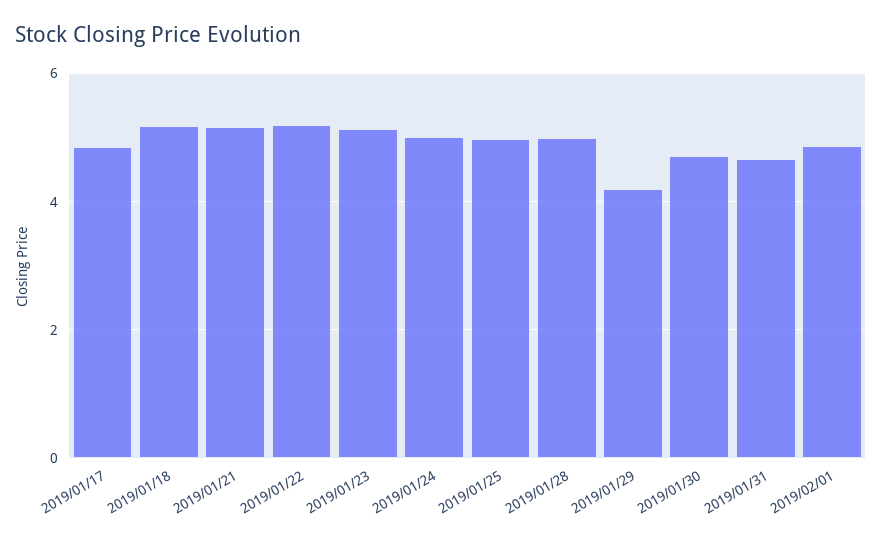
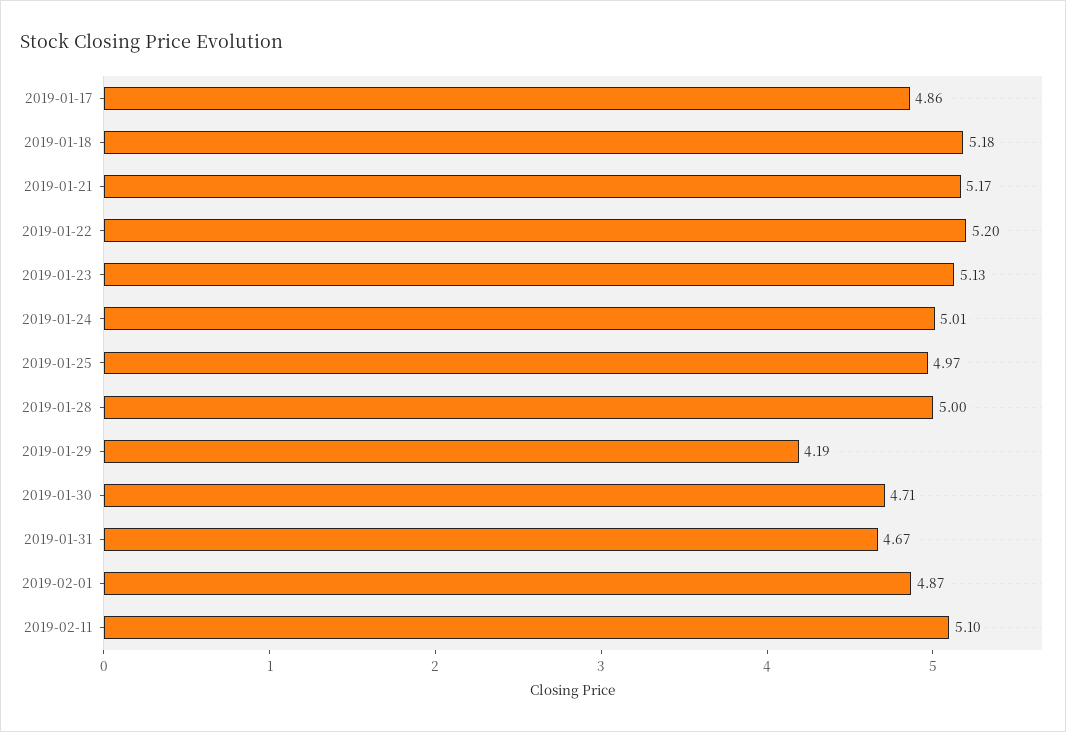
2019-02-11: none -> 5.1

